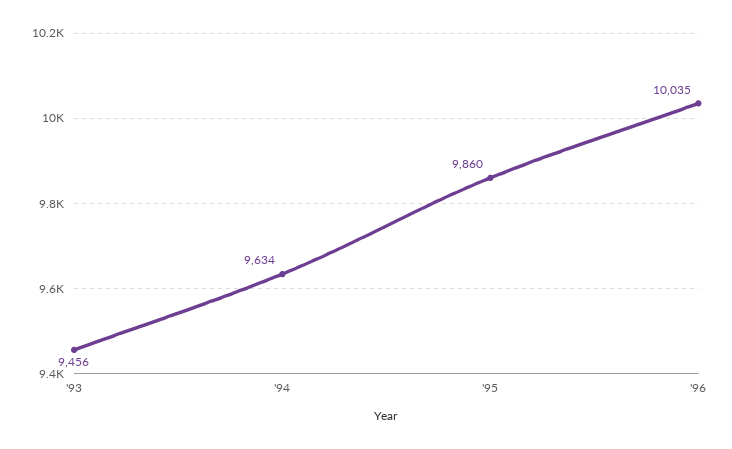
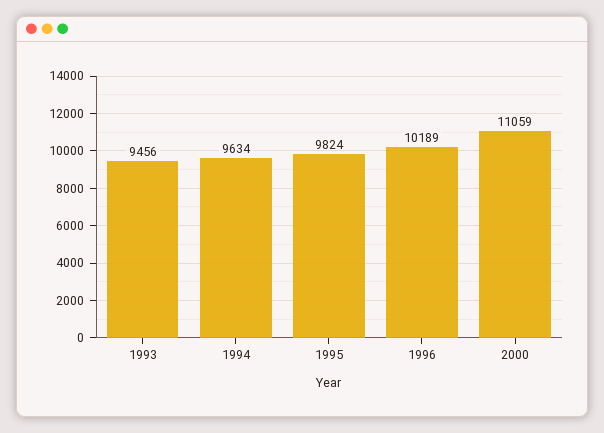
'95: 9860 -> 9824
'96: 10035 -> 10189
2000: none -> 11059

